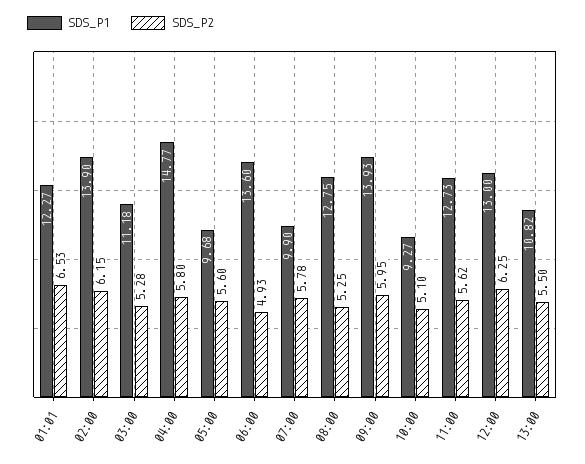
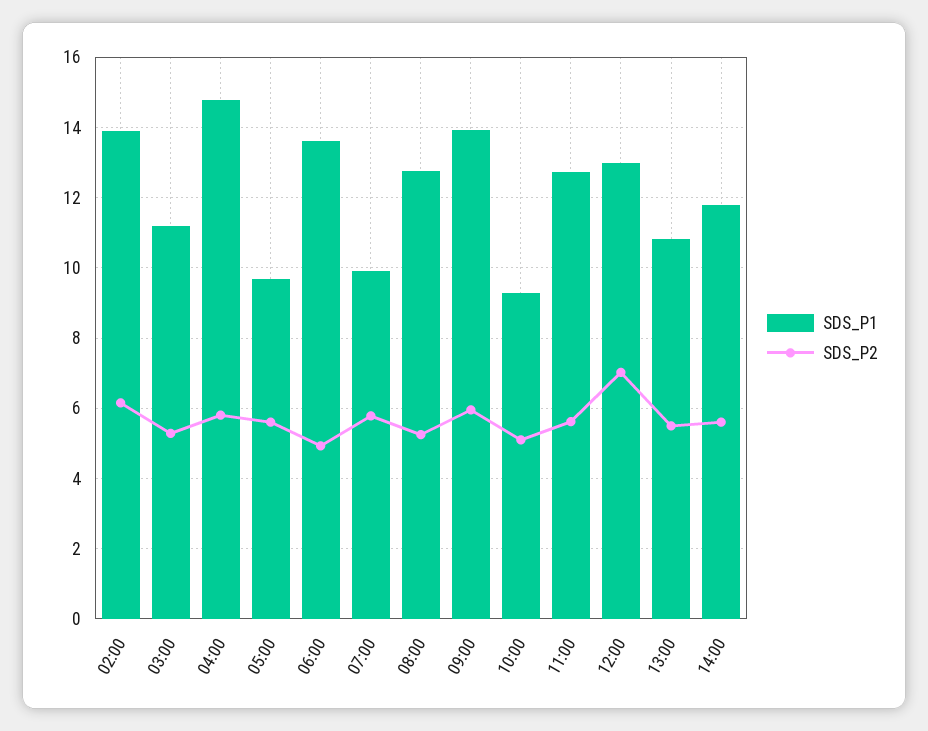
SDS_P1, 01:01: 12.27 -> none
SDS_P2, 01:01: 6.53 -> none
SDS_P2, 12:00: 6.25 -> 7
SDS_P1, 14:00: none -> 11.8
SDS_P2, 14:00: none -> 5.6

